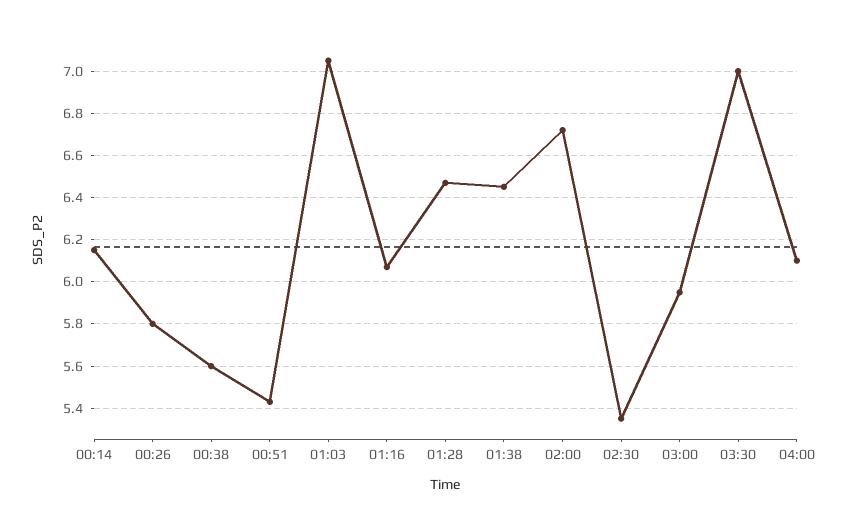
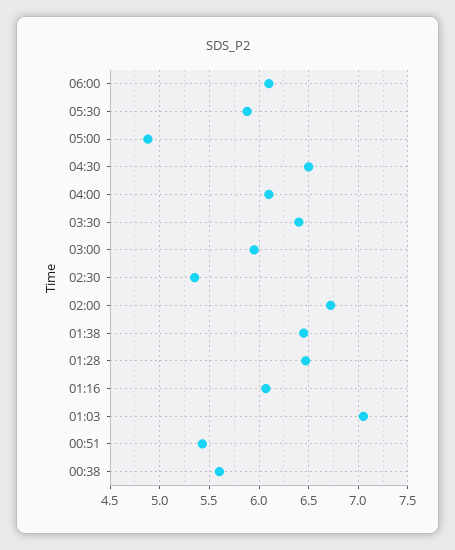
00:14: 6.15 -> none
00:26: 5.8 -> none
03:30: 7 -> 6.4
06:00: none -> 6.1
05:30: none -> 5.9
05:00: none -> 4.9
04:30: none -> 6.5

